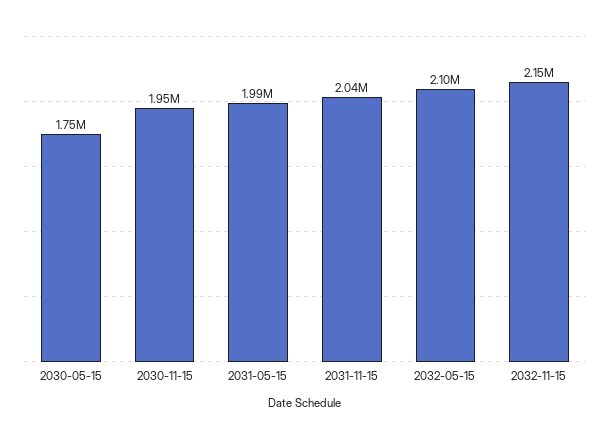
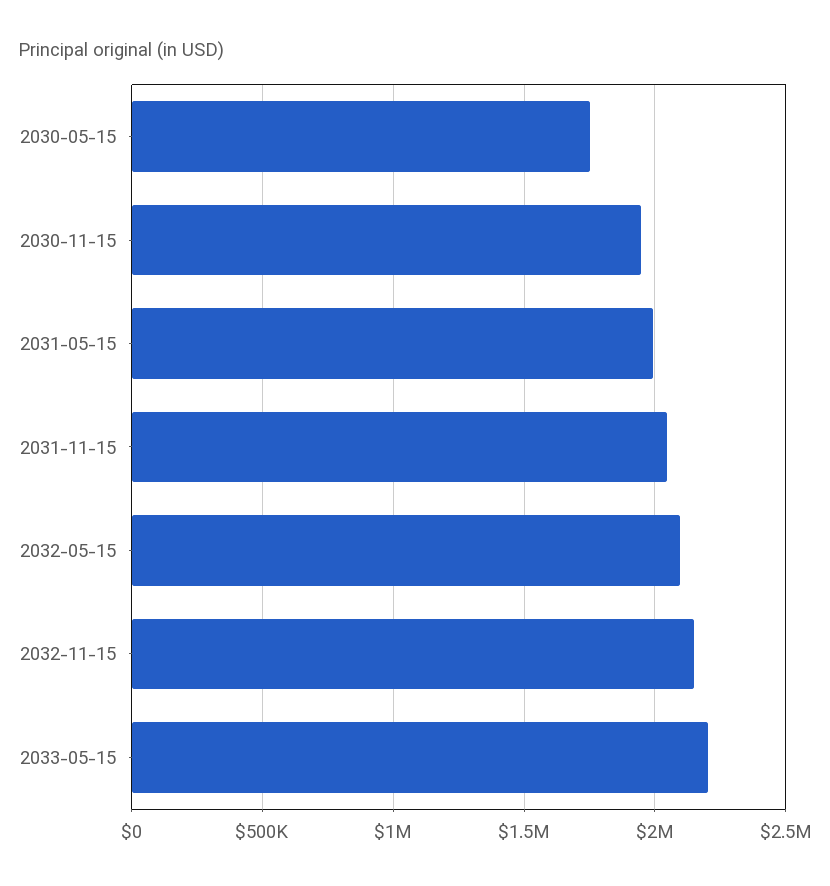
2033-05-15: none -> 2200000

